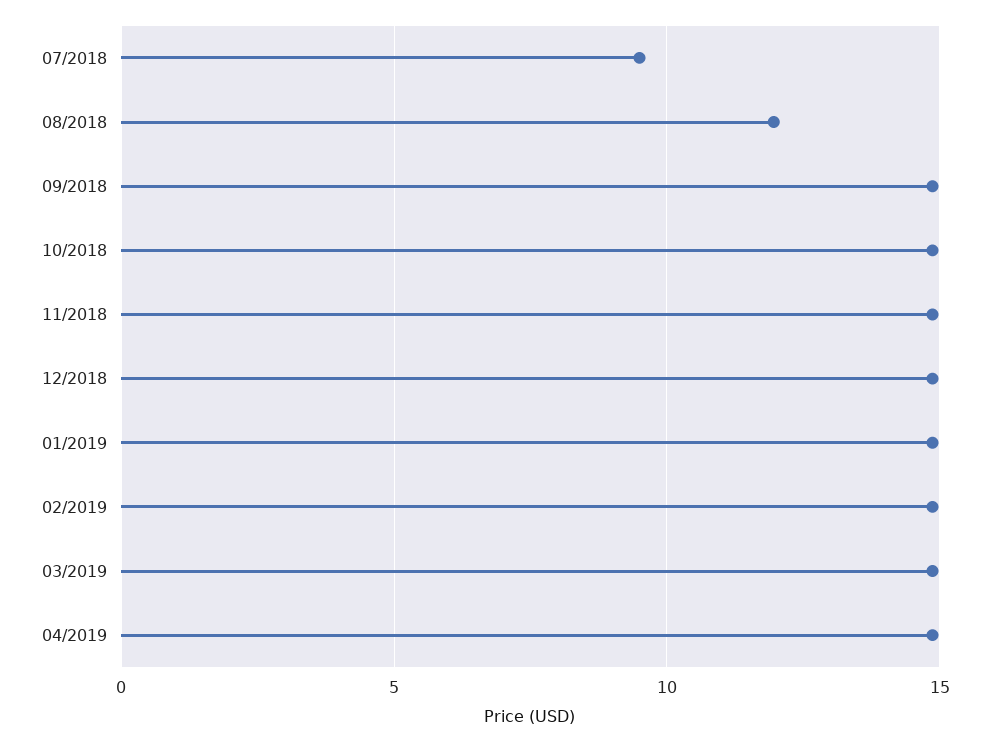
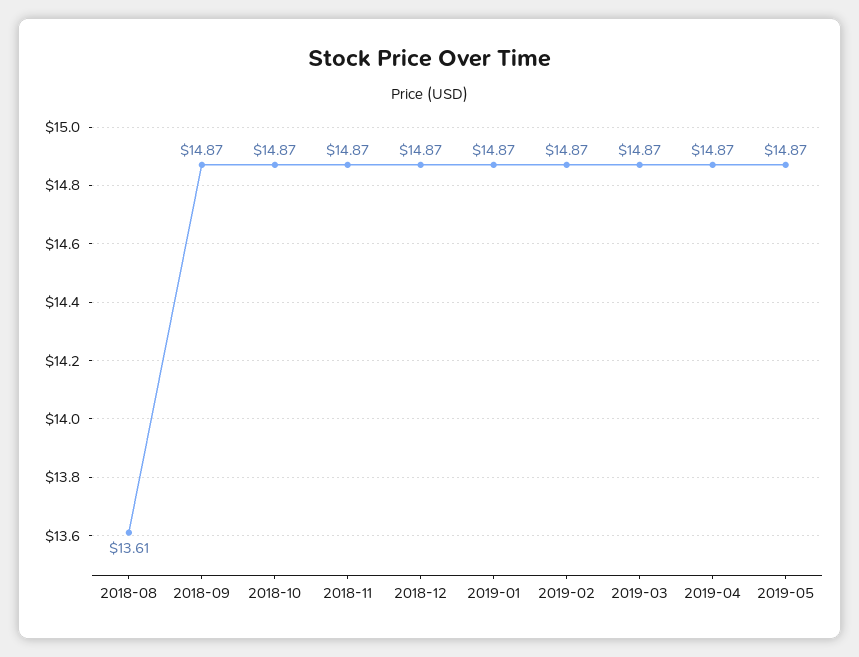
07/2018: 9.5 -> none
08/2018: 12 -> 13.61
2019-05: none -> 14.87

